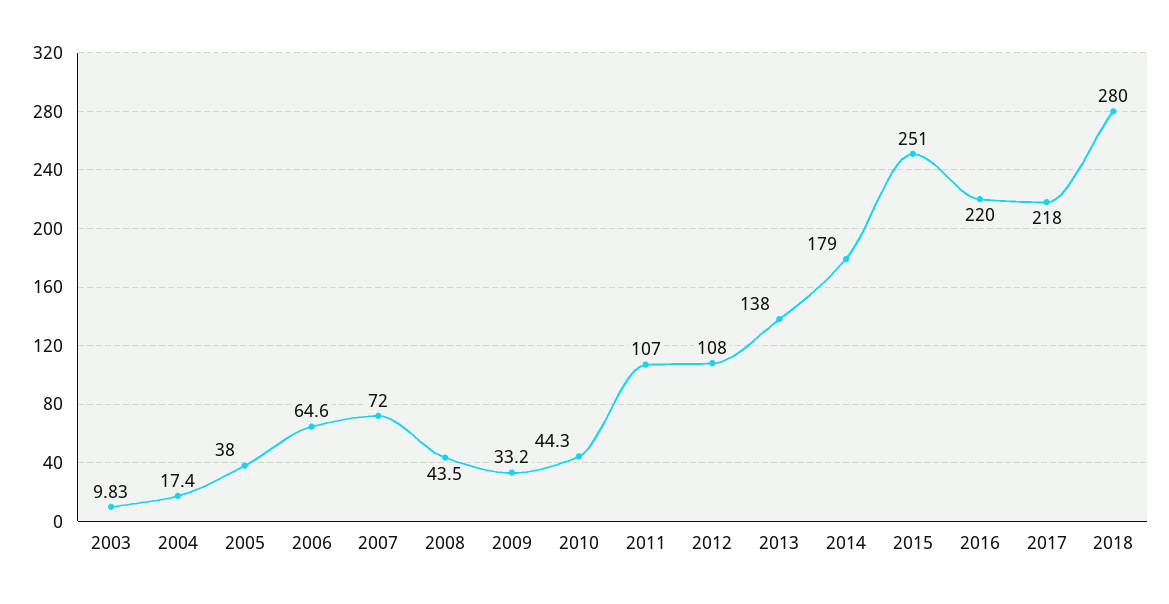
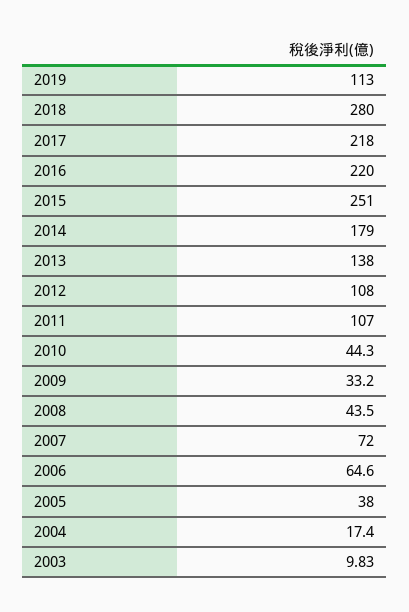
2019: none -> 113

